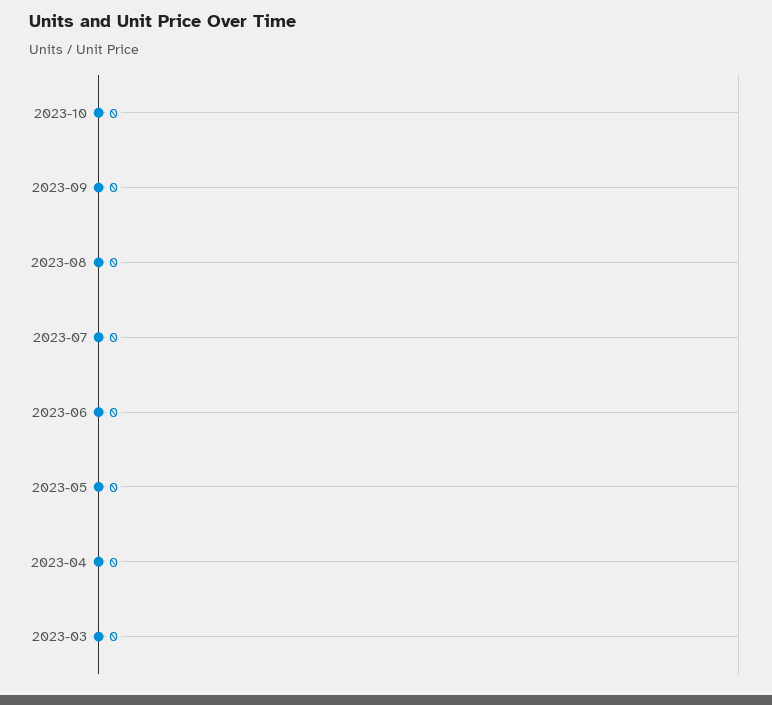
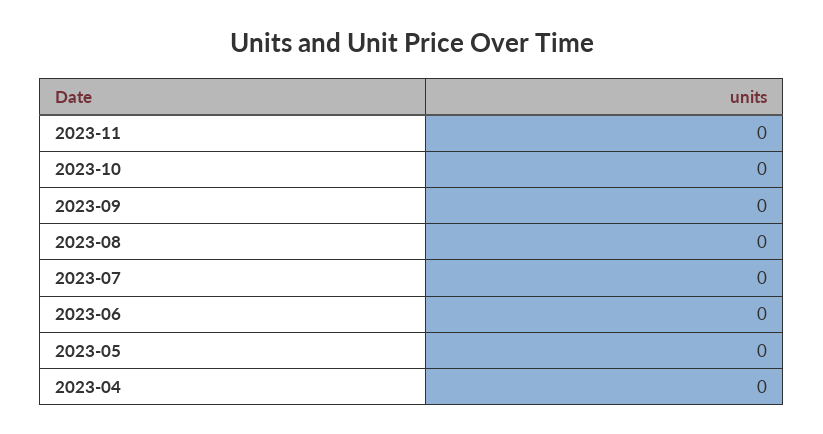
2023-03: 0 -> none
2023-11: none -> 0

